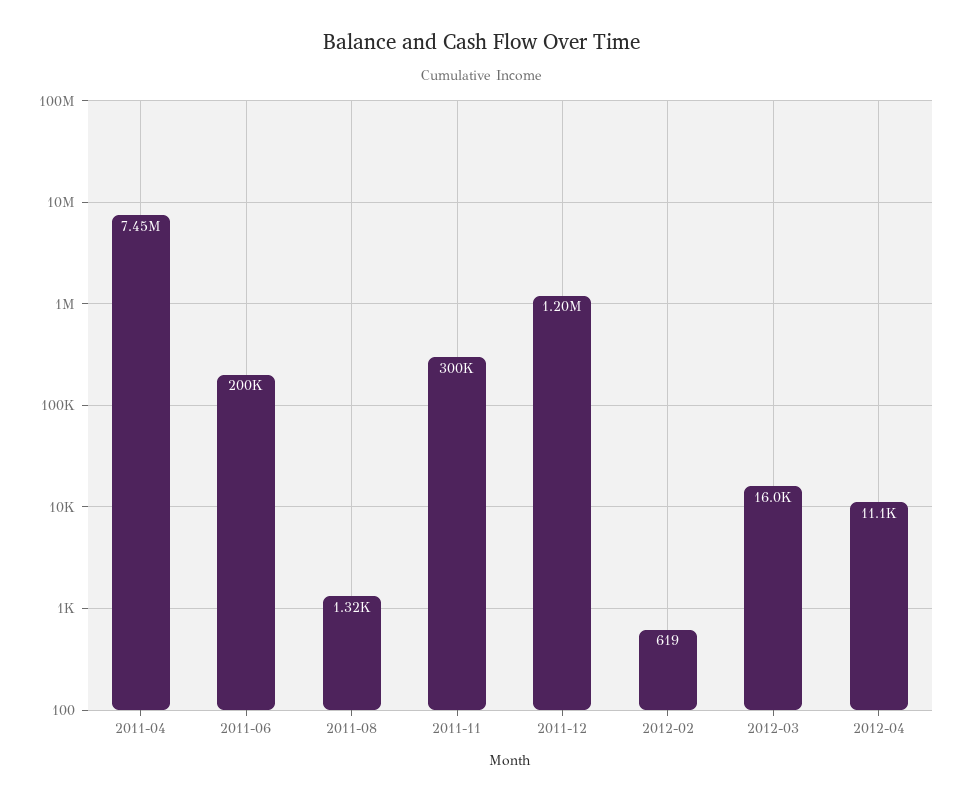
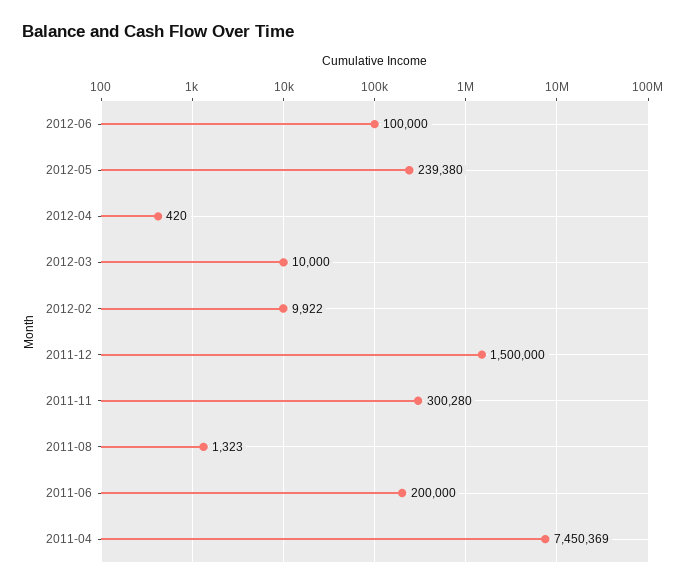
2011-12: 1200000 -> 1500000
2012-02: 619 -> 9922
2012-03: 16000 -> 10000
2012-04: 11100 -> 420
2012-06: none -> 100000
2012-05: none -> 239380

